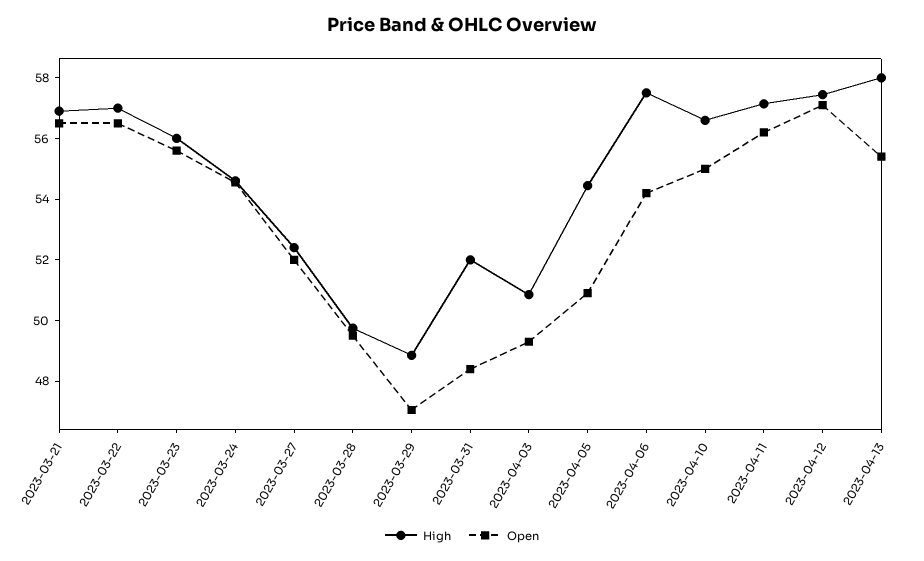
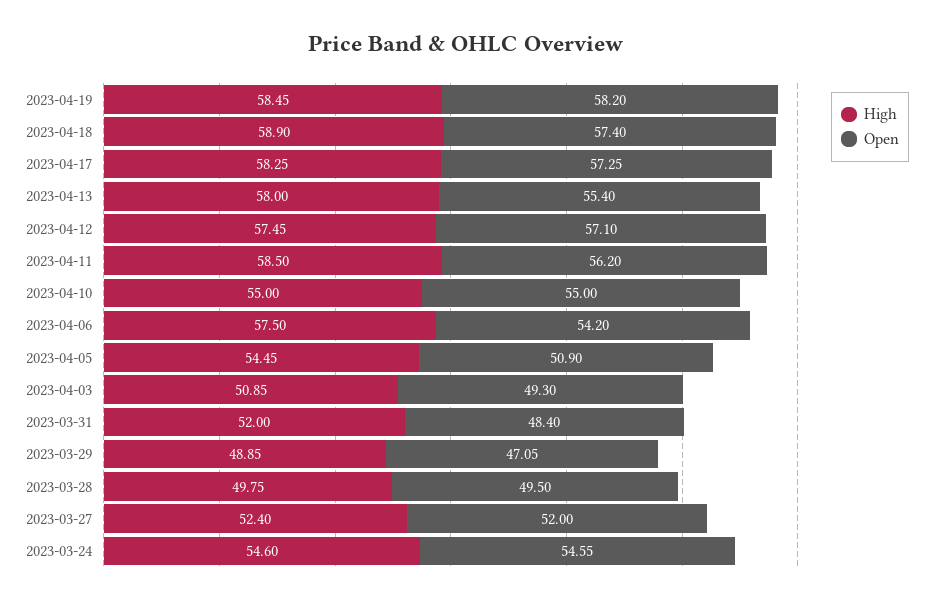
High, 2023-03-21: 57 -> none
Open, 2023-03-21: 56.5 -> none
High, 2023-03-22: 57 -> none
Open, 2023-03-22: 56.5 -> none
High, 2023-03-23: 56 -> none
Open, 2023-03-23: 55.5 -> none
High, 2023-04-10: 56.5 -> 55
High, 2023-04-11: 57 -> 58.5
High, 2023-04-19: none -> 58.45
Open, 2023-04-19: none -> 58.2
High, 2023-04-18: none -> 58.9
Open, 2023-04-18: none -> 57.4
High, 2023-04-17: none -> 58.25
Open, 2023-04-17: none -> 57.25

